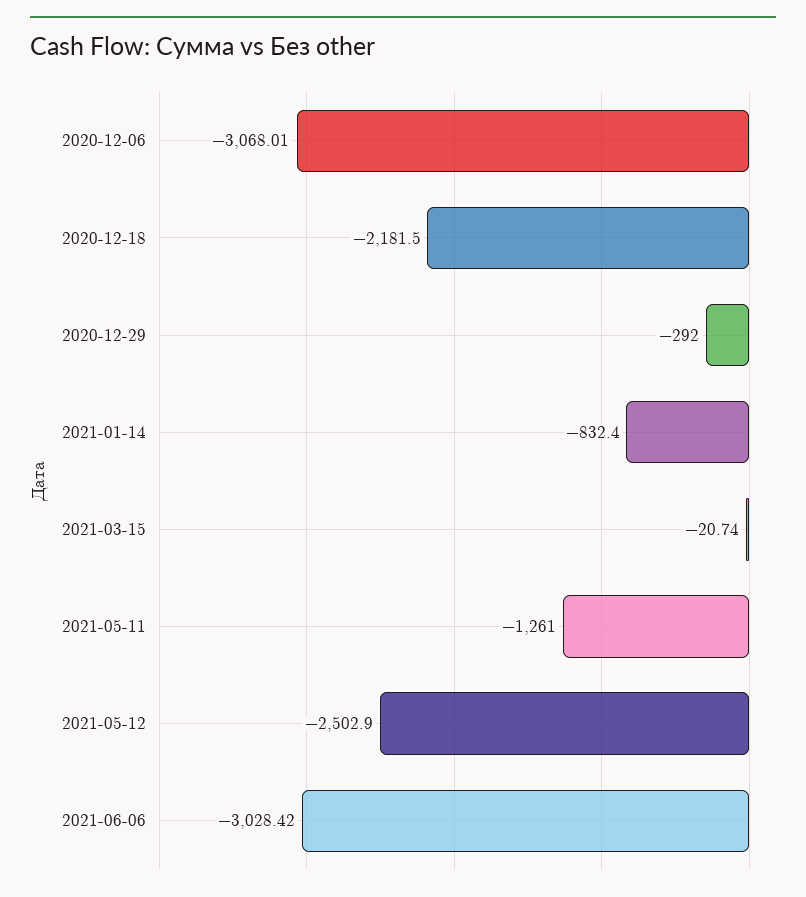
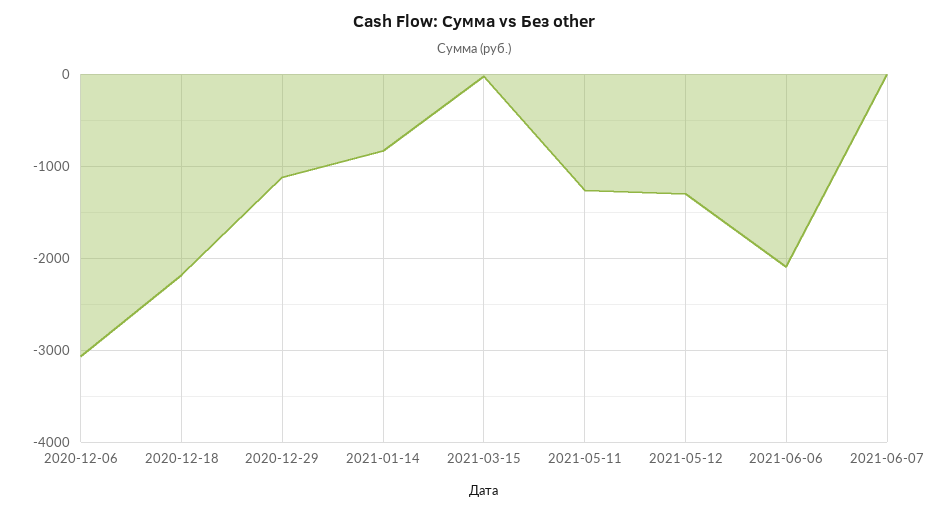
2020-12-29: -292 -> -1100
2021-05-12: -2502.9 -> -1300
2021-06-06: -3028.42 -> -2100
2021-06-07: none -> 0

